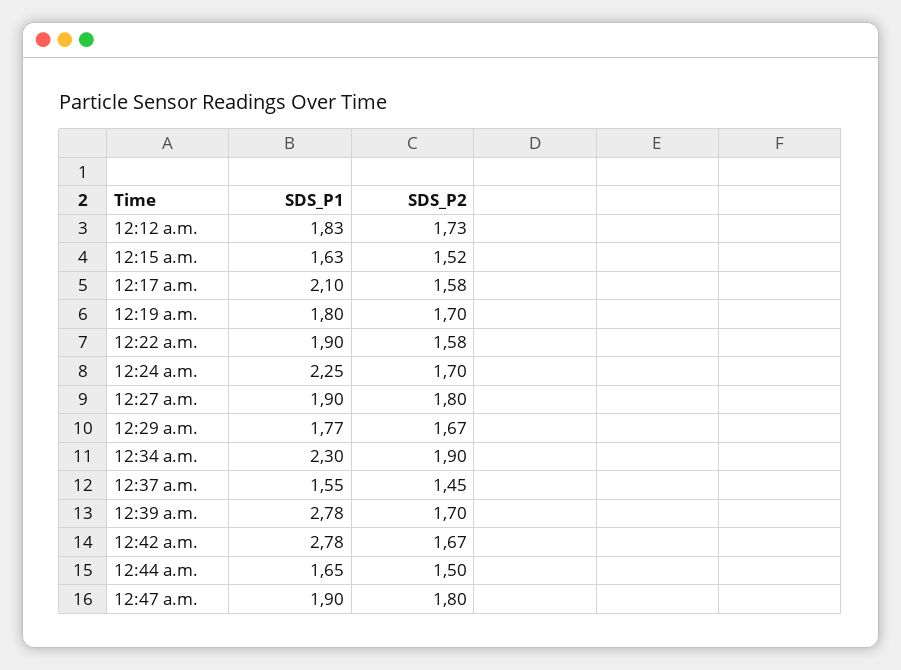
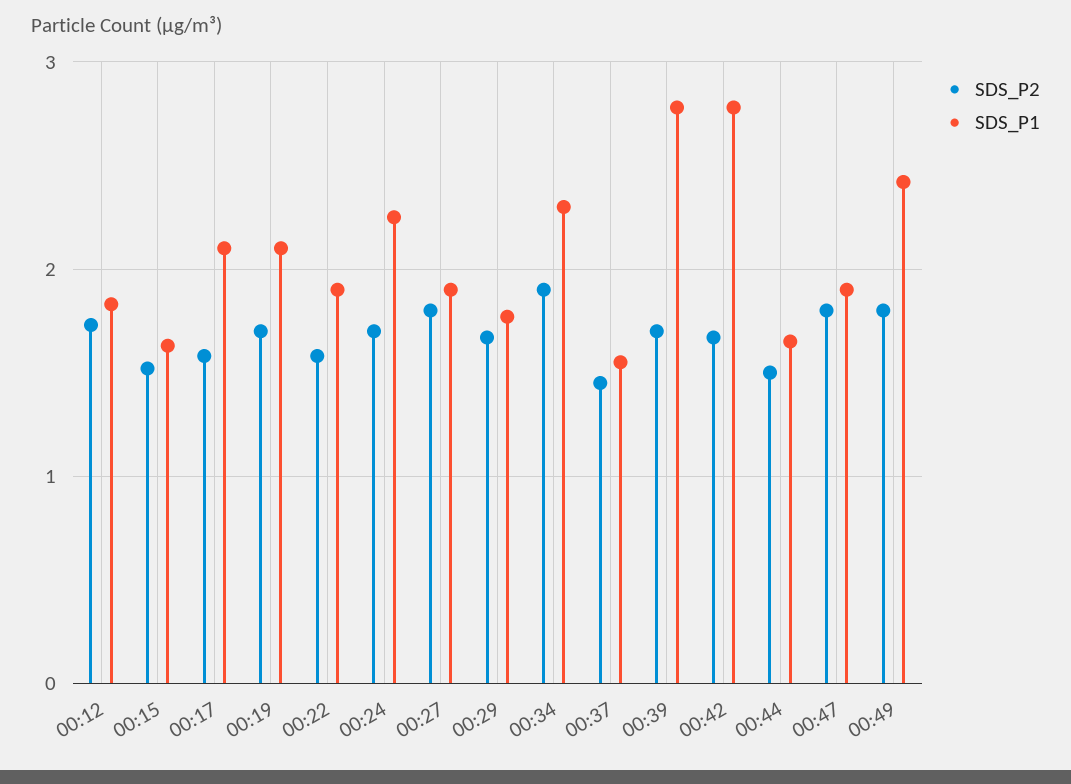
SDS_P1, 12:19 a.m.: 1.8 -> 2.1
SDS_P2, 00:49: none -> 1.8
SDS_P1, 00:49: none -> 2.4

